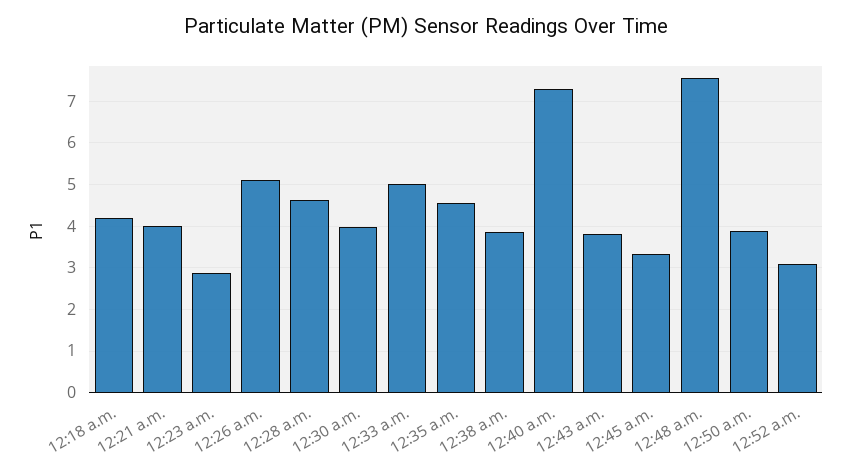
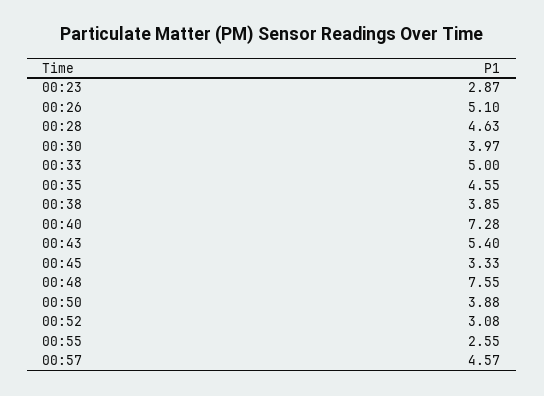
12:18 a.m.: 4.2 -> none
12:21 a.m.: 4 -> none
12:43 a.m.: 3.8 -> 5.4
00:55: none -> 2.55
00:57: none -> 4.57

